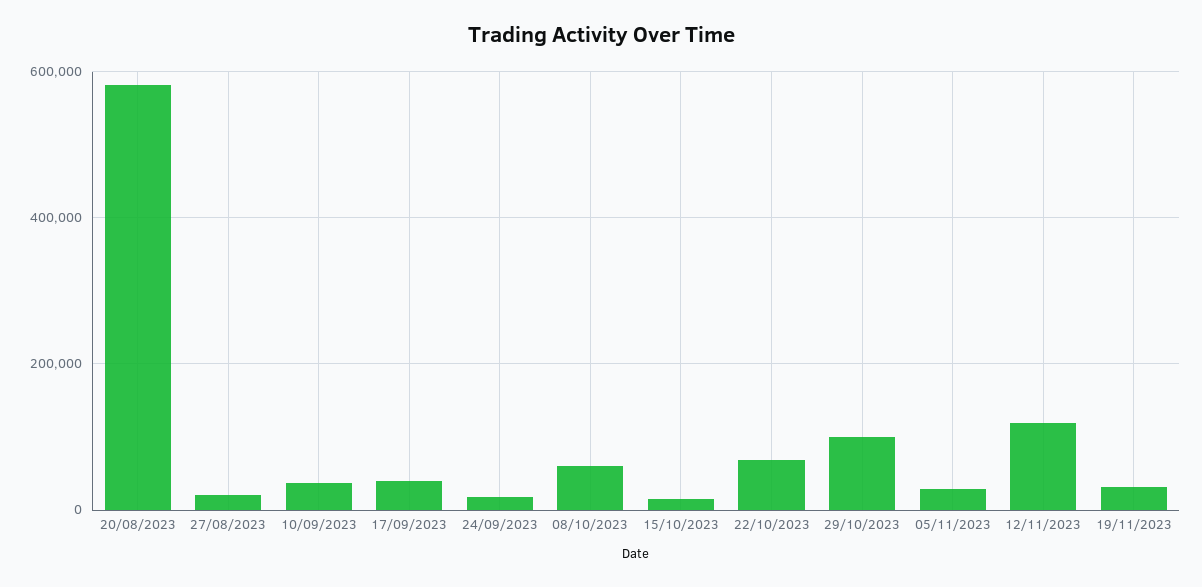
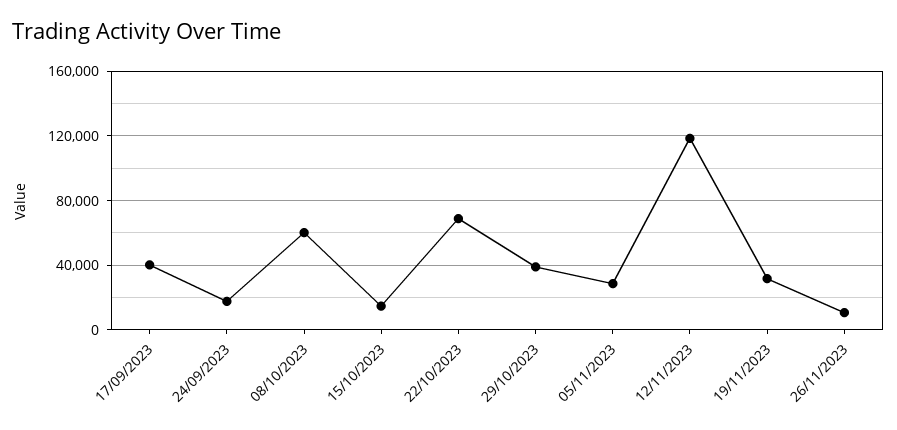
20/08/2023: 580000 -> none
27/08/2023: 20000 -> none
10/09/2023: 40000 -> none
29/10/2023: 100000 -> 40000
26/11/2023: none -> 10000

